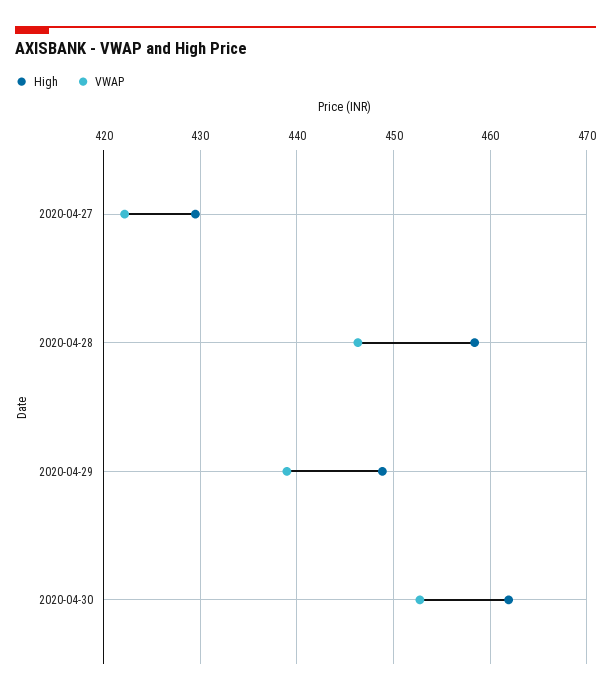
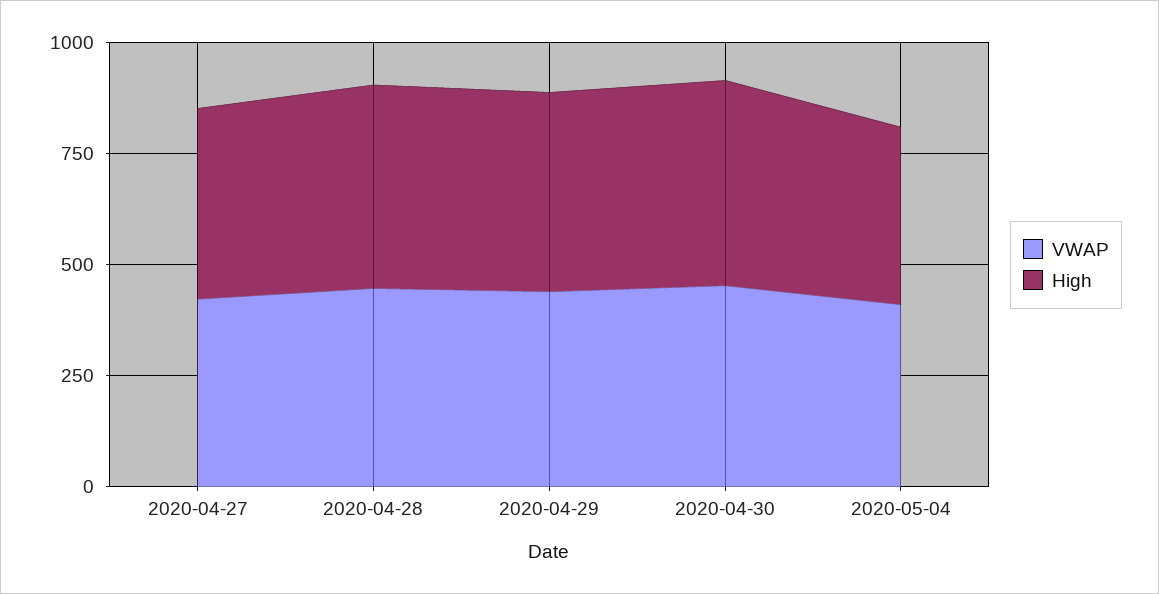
VWAP, 2020-05-04: none -> 400
High, 2020-05-04: none -> 400

